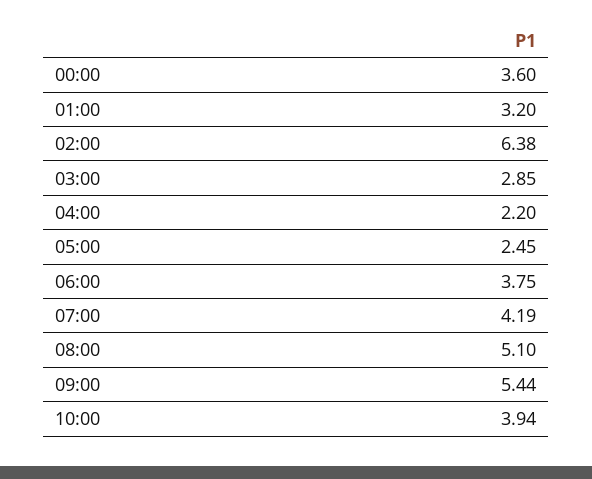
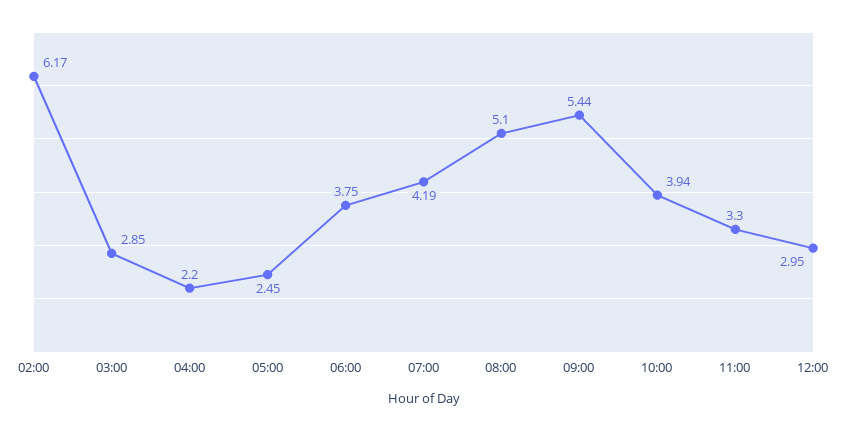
00:00: 3.6 -> none
01:00: 3.2 -> none
02:00: 6.38 -> 6.17
11:00: none -> 3.3
12:00: none -> 2.95

